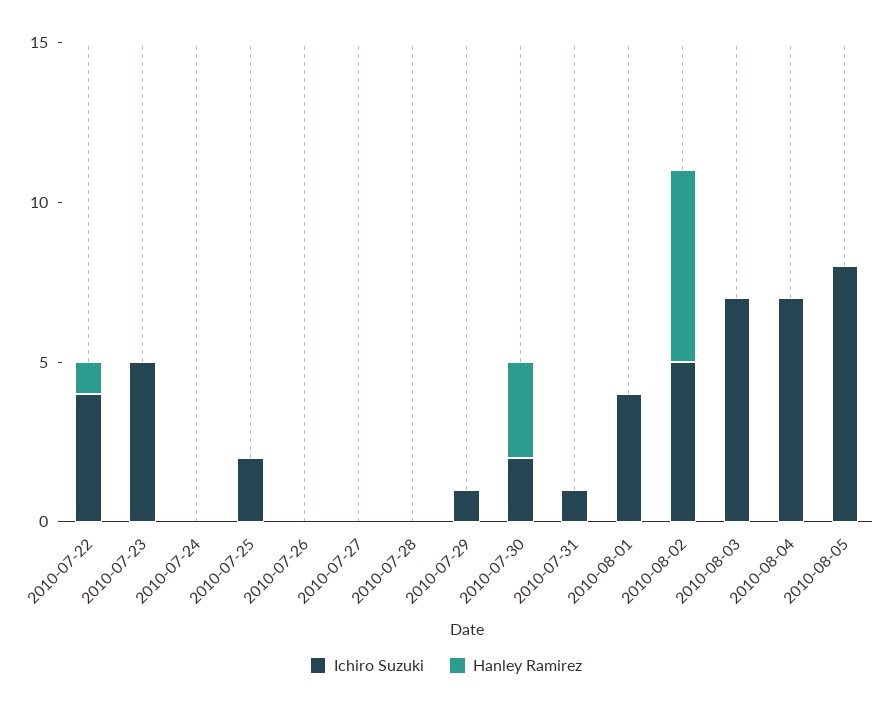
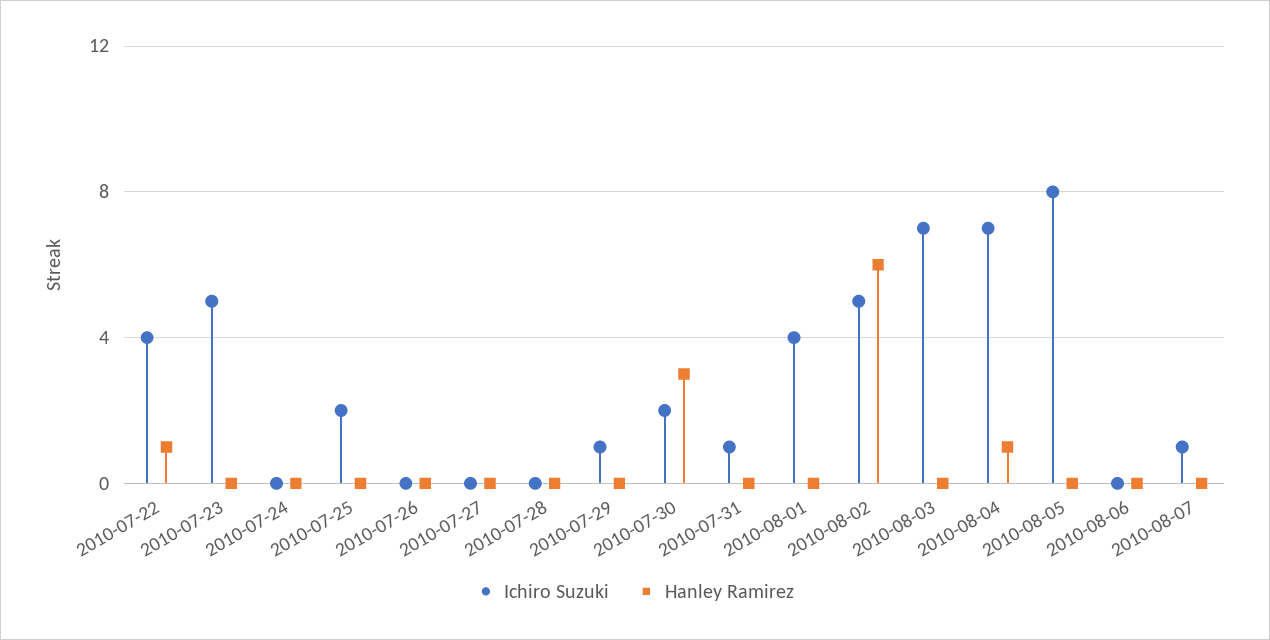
Hanley Ramirez, 2010-08-04: 0 -> 1
Ichiro Suzuki, 2010-08-06: none -> 0
Hanley Ramirez, 2010-08-06: none -> 0
Ichiro Suzuki, 2010-08-07: none -> 1
Hanley Ramirez, 2010-08-07: none -> 0

